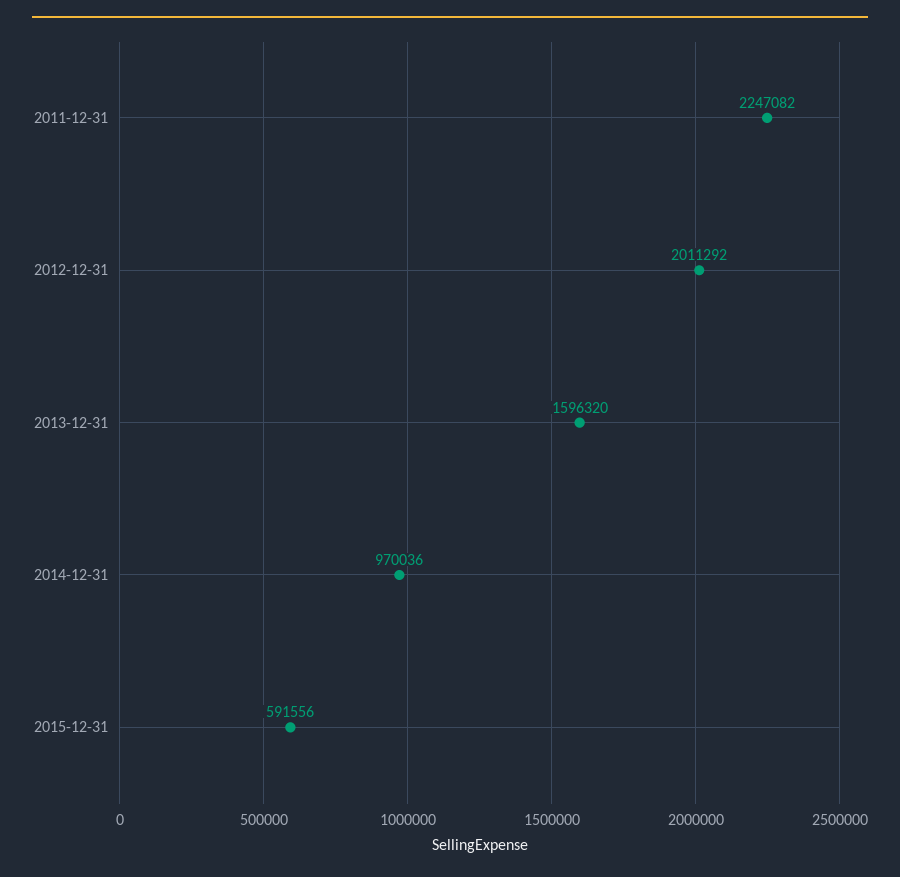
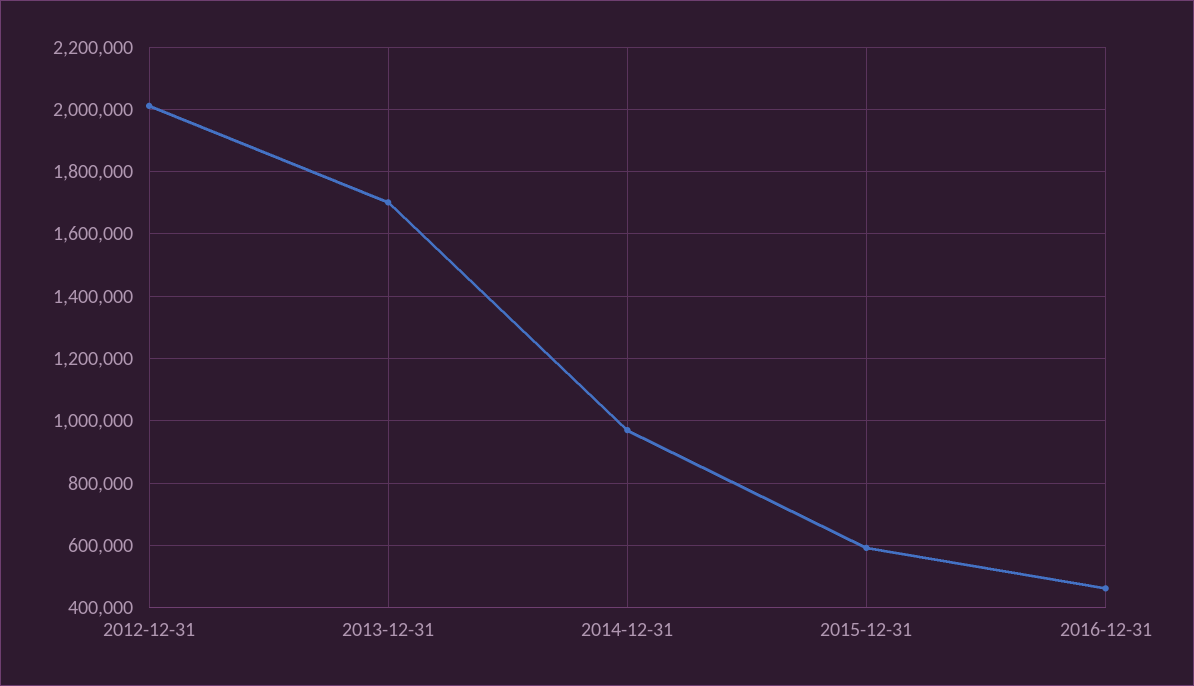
2011-12-31: 2247082 -> none
2013-12-31: 1596320 -> 1700000
2016-12-31: none -> 460000

